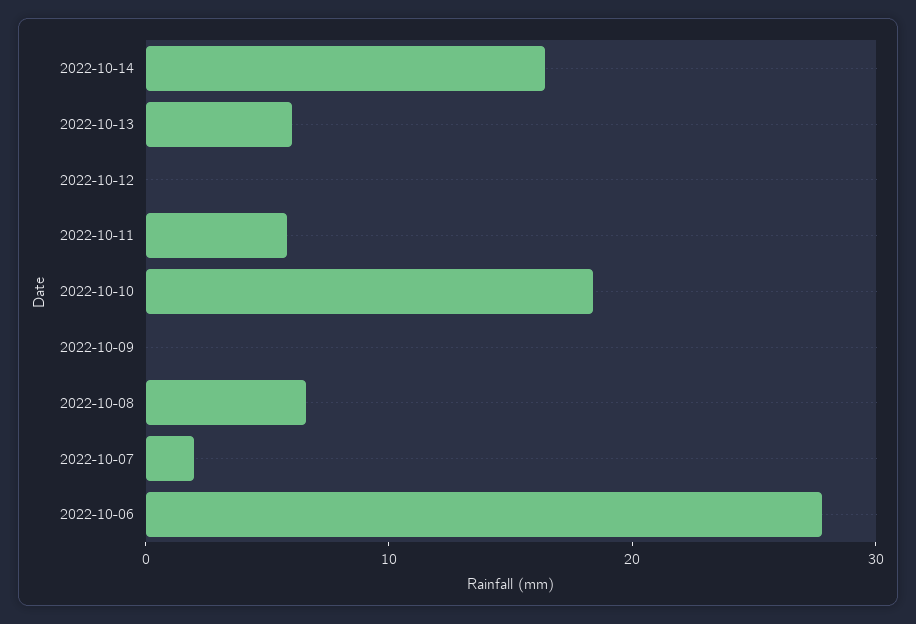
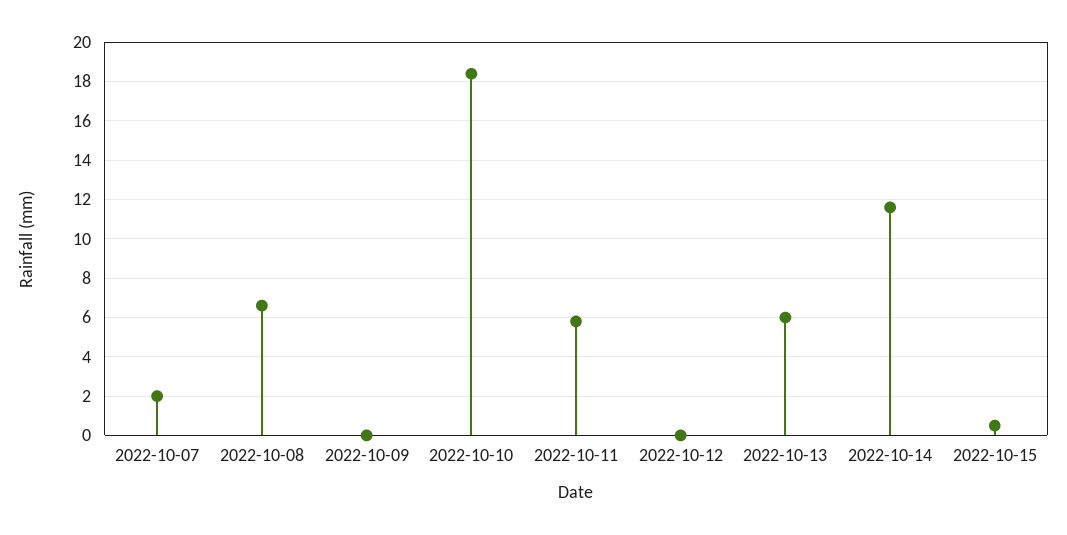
2022-10-14: 16 -> 11.5
2022-10-06: 28 -> none
2022-10-15: none -> 0.5

